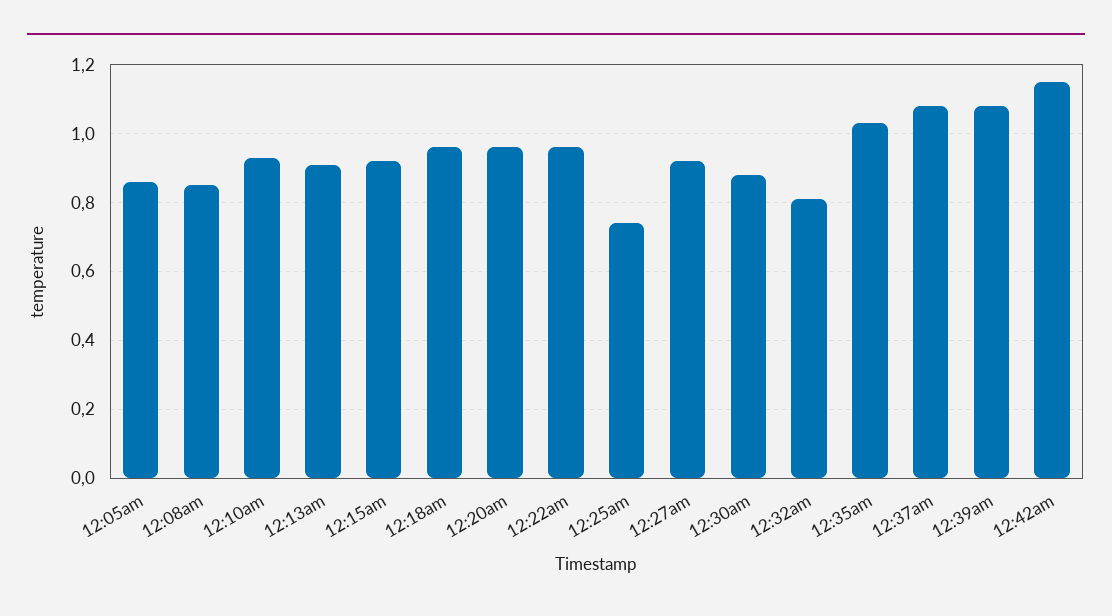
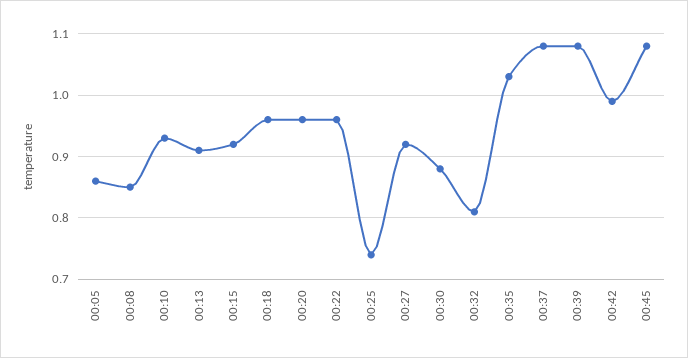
12:42am: 1.15 -> 0.99
00:45: none -> 1.08

